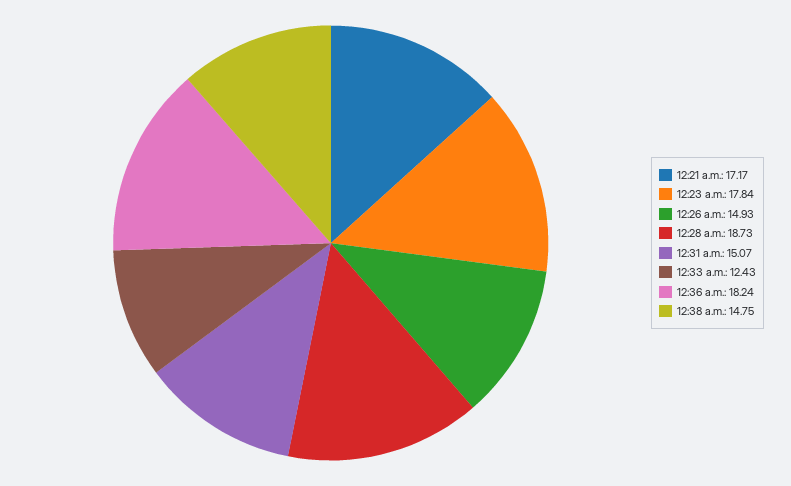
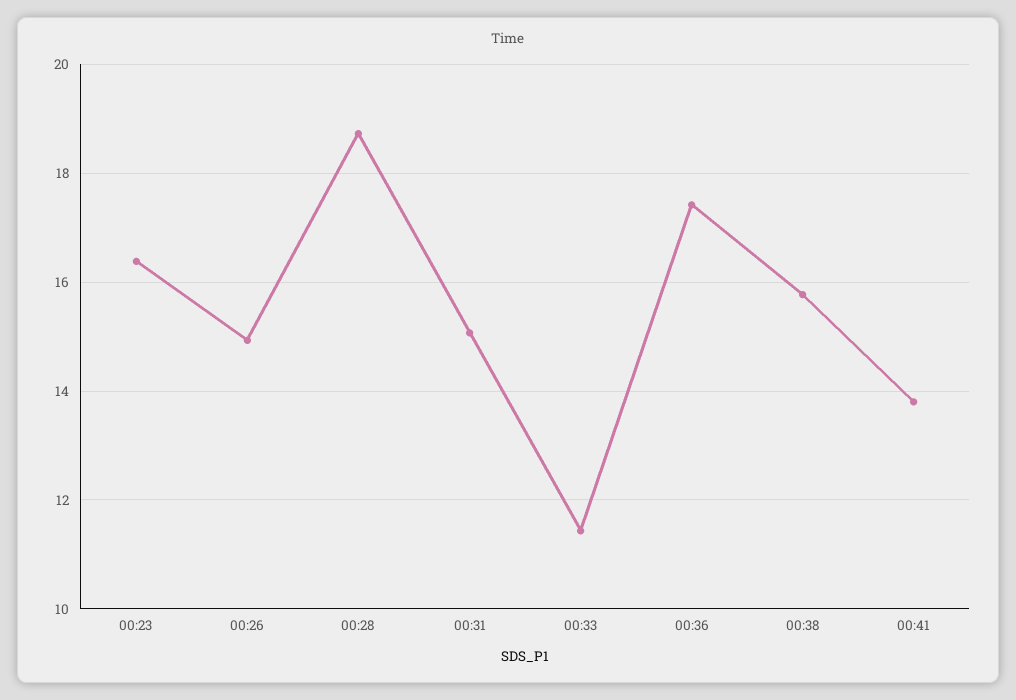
12:21 a.m.: 17.17 -> none
12:23 a.m.: 17.84 -> 16.4
12:33 a.m.: 12.43 -> 11.4
12:36 a.m.: 18.24 -> 17.4
12:38 a.m.: 14.75 -> 15.8
00:41: none -> 13.8

